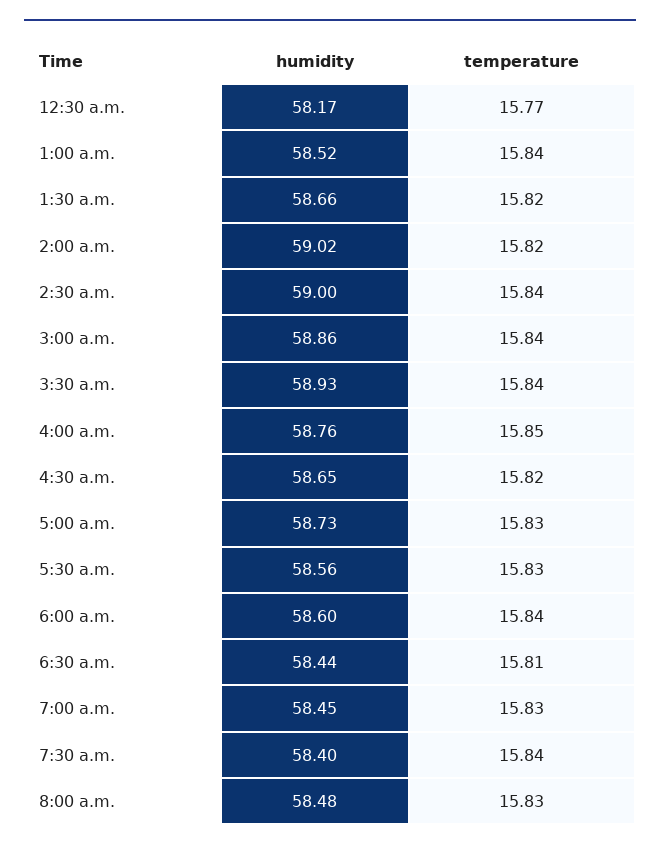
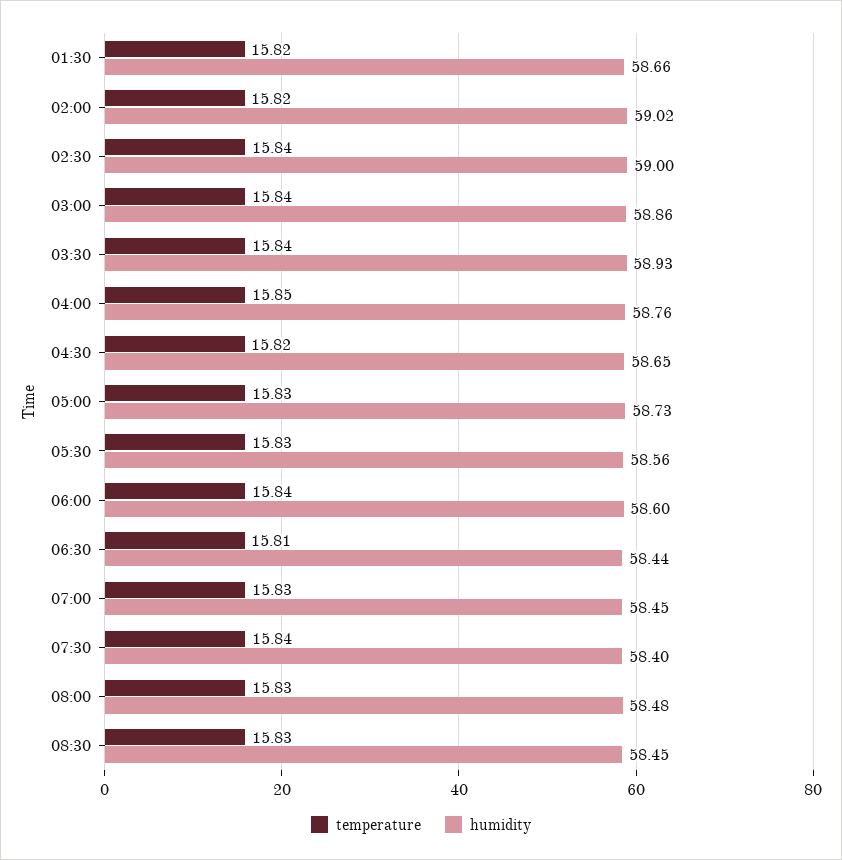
humidity, 12:30 a.m.: 58.17 -> none
temperature, 12:30 a.m.: 15.77 -> none
humidity, 1:00 a.m.: 58.52 -> none
temperature, 1:00 a.m.: 15.84 -> none
temperature, 08:30: none -> 15.83
humidity, 08:30: none -> 58.45

